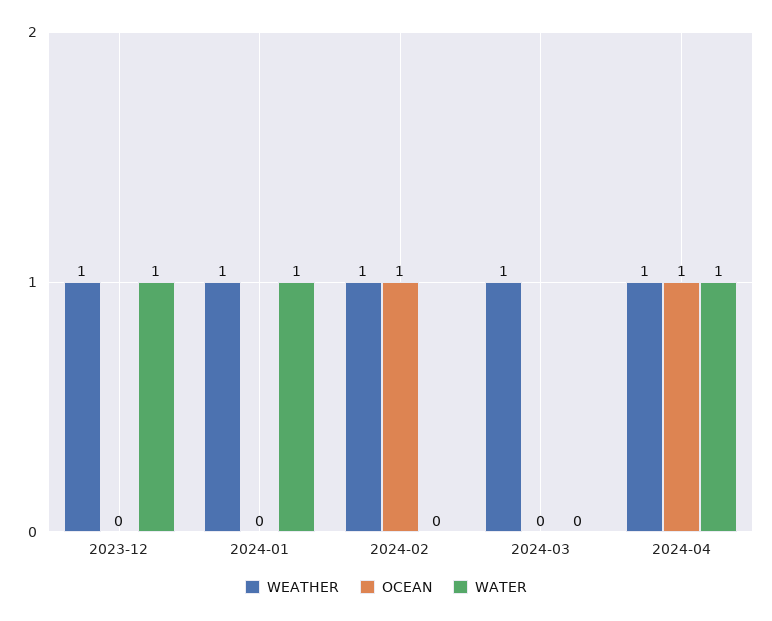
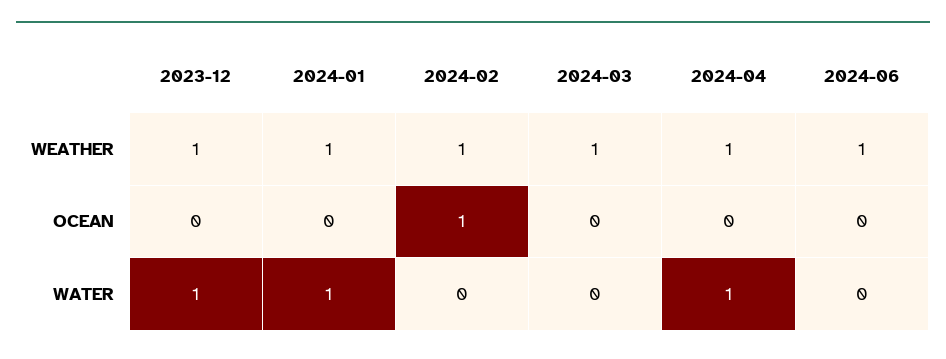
OCEAN, 2024-04: 1 -> 0
WEATHER, 2024-06: none -> 1
OCEAN, 2024-06: none -> 0
WATER, 2024-06: none -> 0

